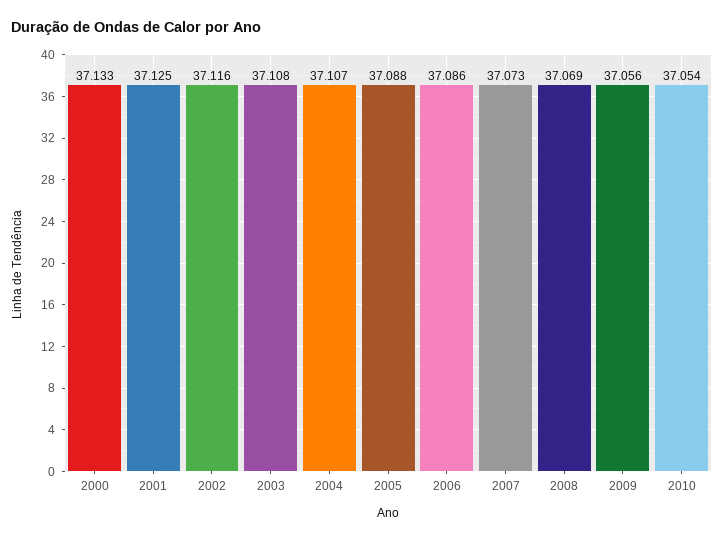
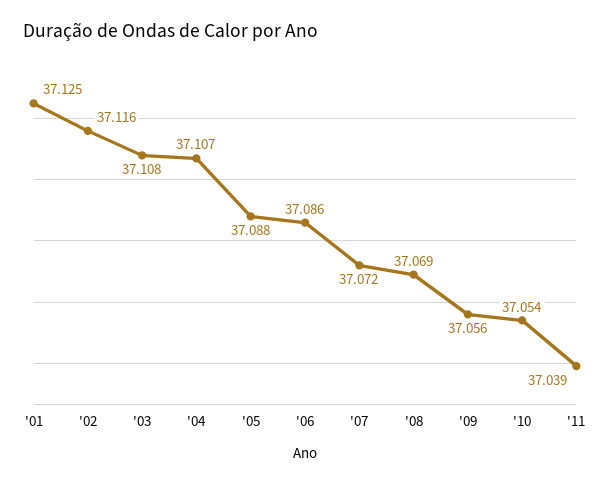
2000: 37.133 -> none
2007: 37.073 -> 37.072
'11: none -> 37.039

